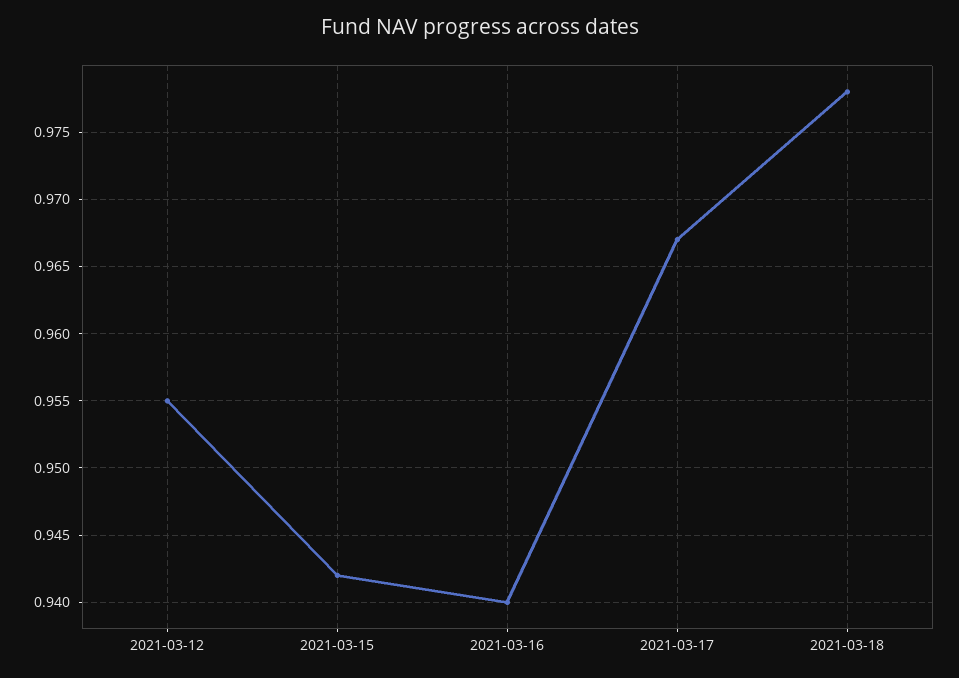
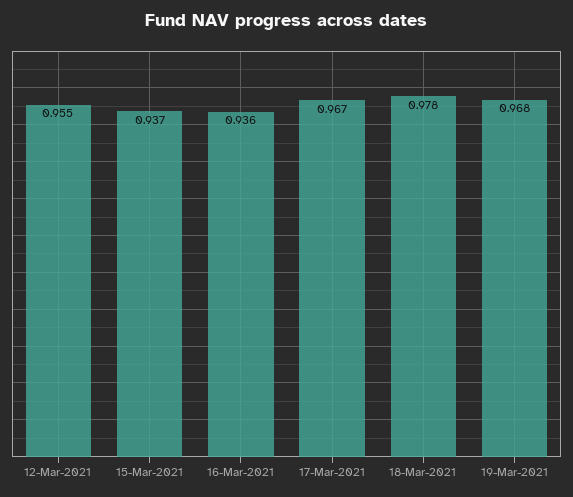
2021-03-15: 0.942 -> 0.937
2021-03-16: 0.94 -> 0.936
19-Mar-2021: none -> 0.968

